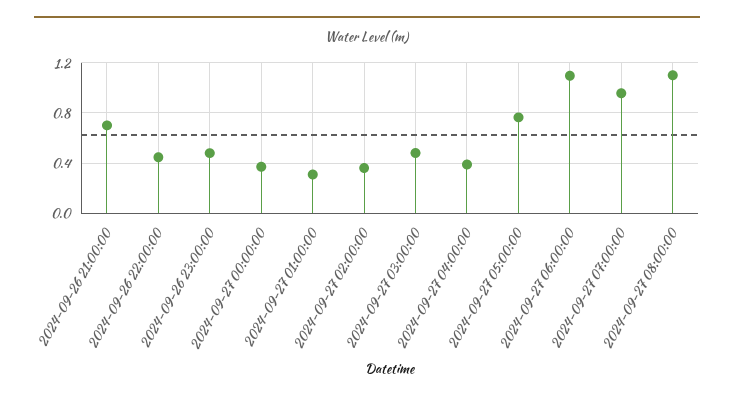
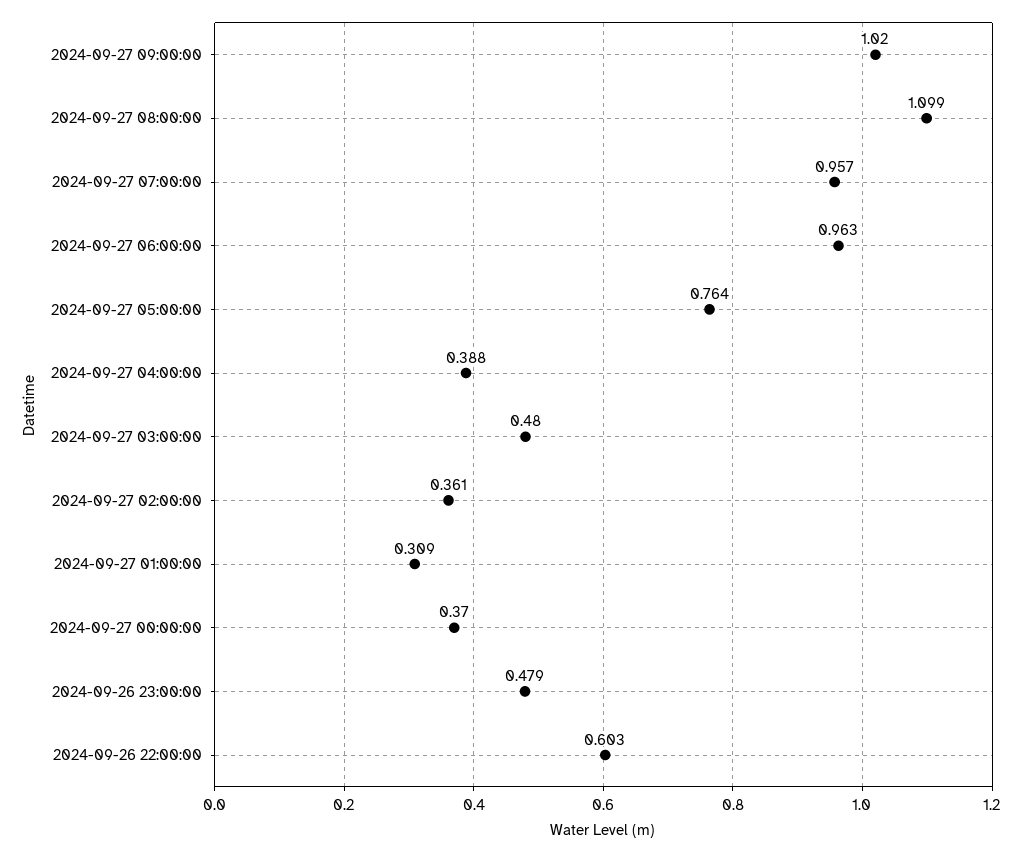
2024-09-26 21:00:00: 0.7 -> none
2024-09-26 22:00:00: 0.45 -> 0.603
2024-09-27 06:00:00: 1.1 -> 0.963
2024-09-27 09:00:00: none -> 1.02

